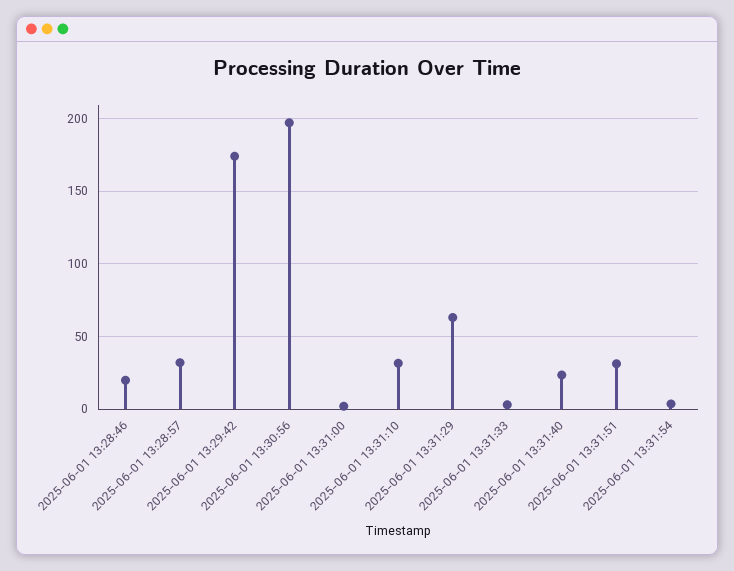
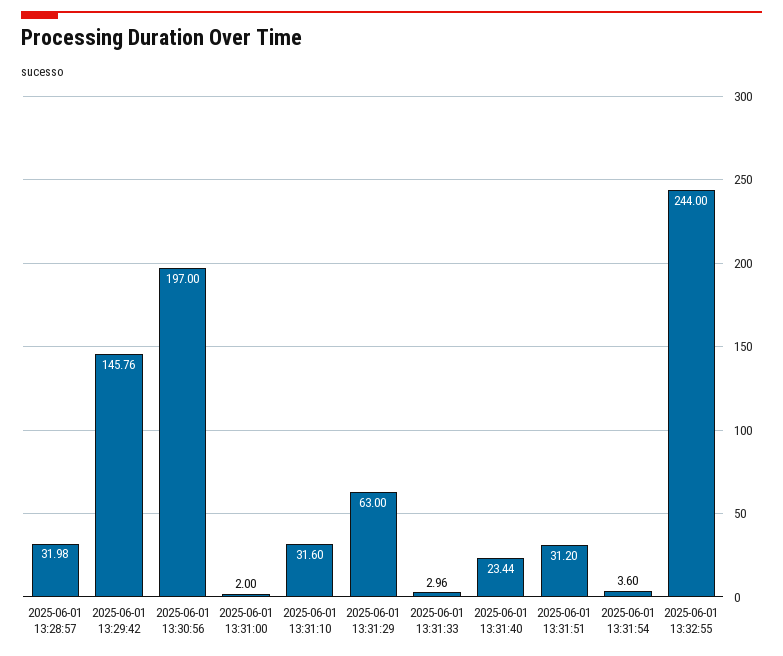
2025-06-01 13:28:46: 20 -> none
2025-06-01 13:29:42: 175 -> 145.76
2025-06-01 13:32:55: none -> 244

